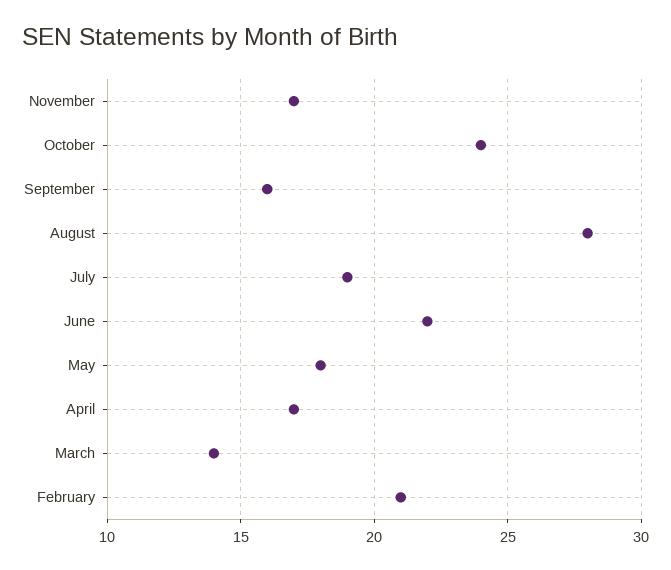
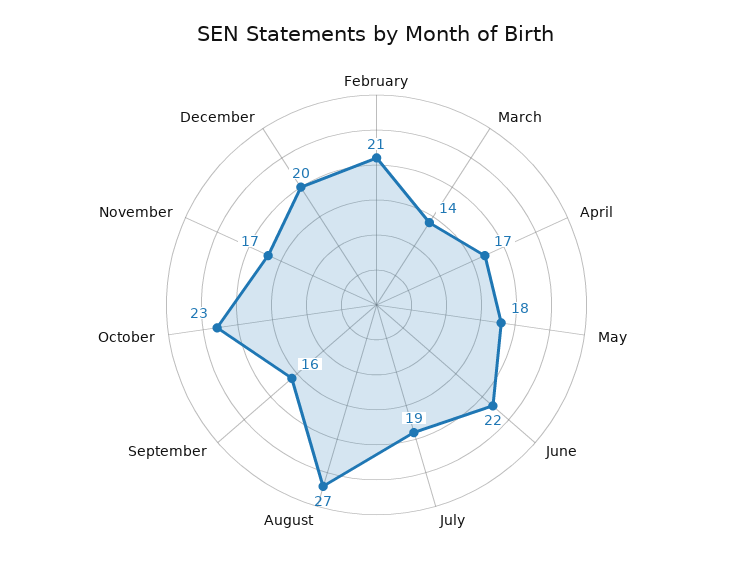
October: 24 -> 23
August: 28 -> 27
December: none -> 20

